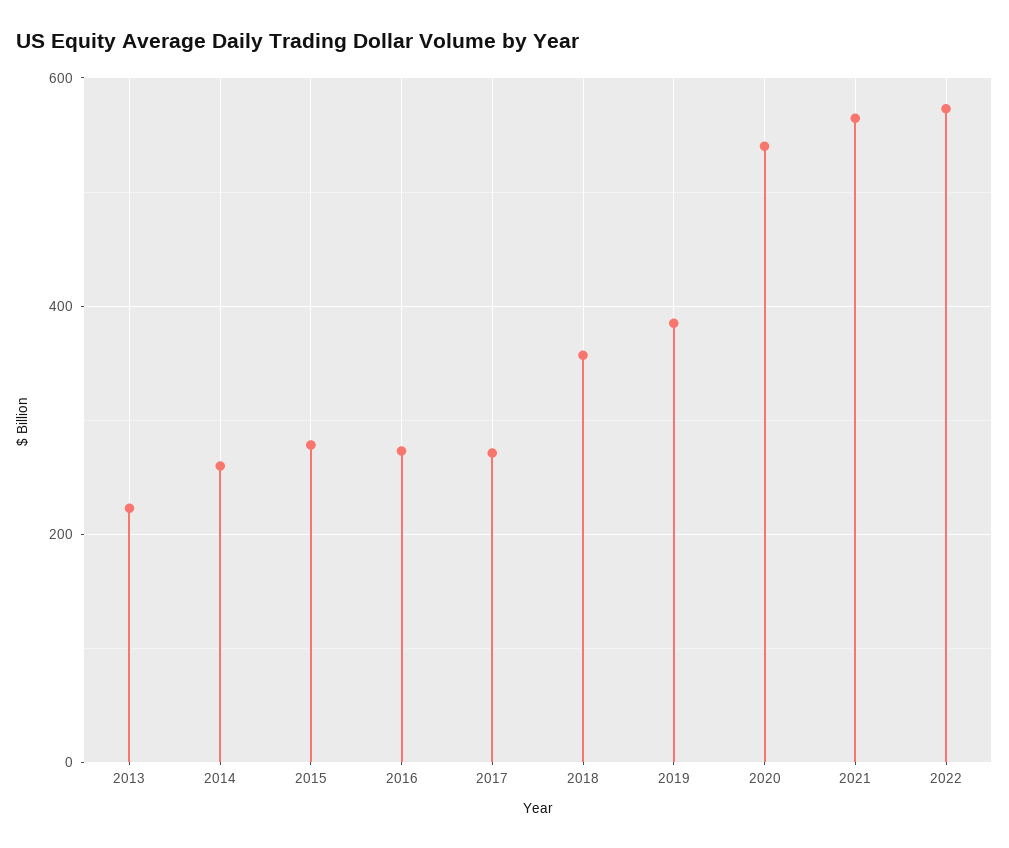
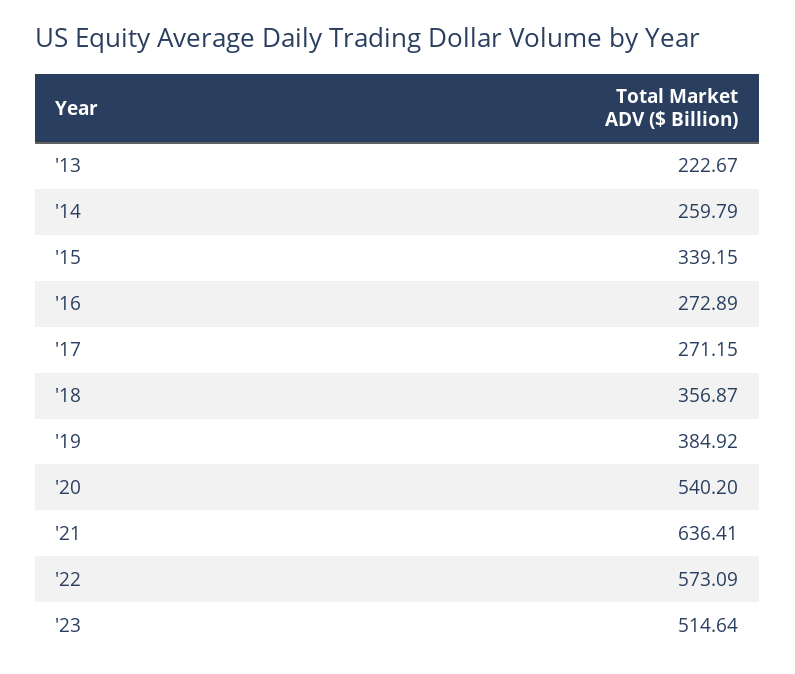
2015: 280 -> 339.15
2021: 560 -> 636.41
'23: none -> 514.64

